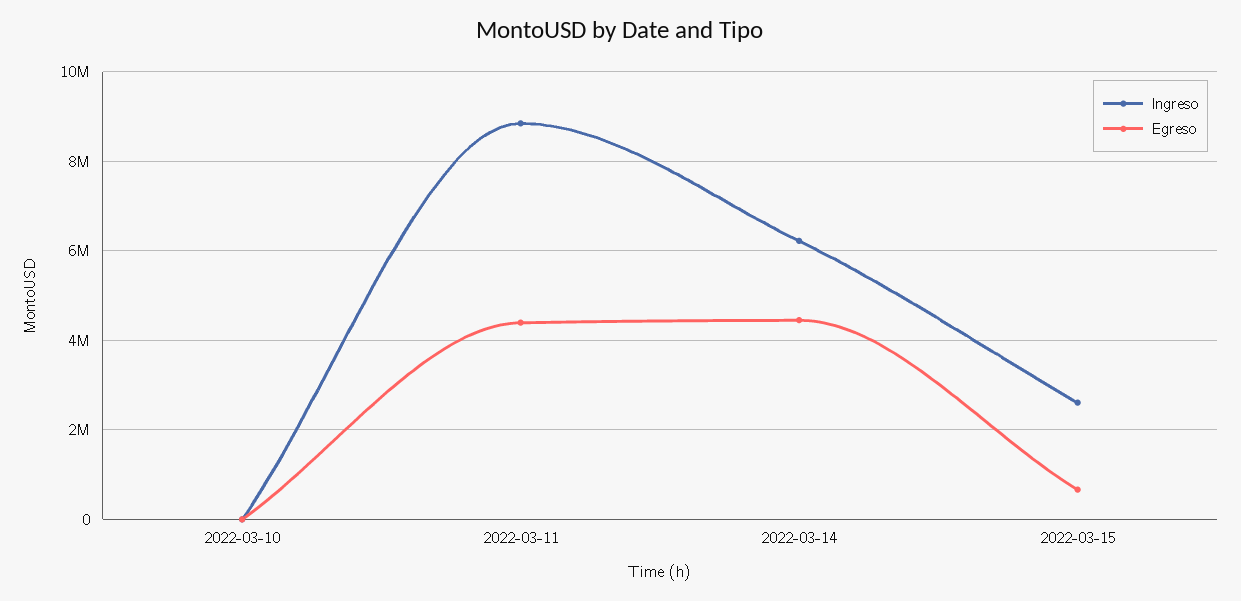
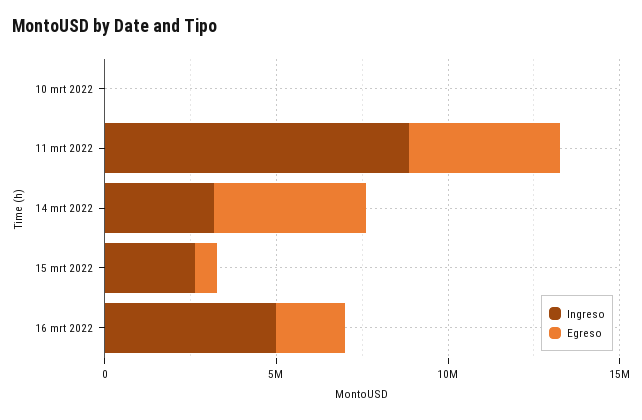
Ingreso, 2022-03-14: 6200000 -> 3000000
Ingreso, 16 mrt 2022: none -> 5000000
Egreso, 16 mrt 2022: none -> 2000000

